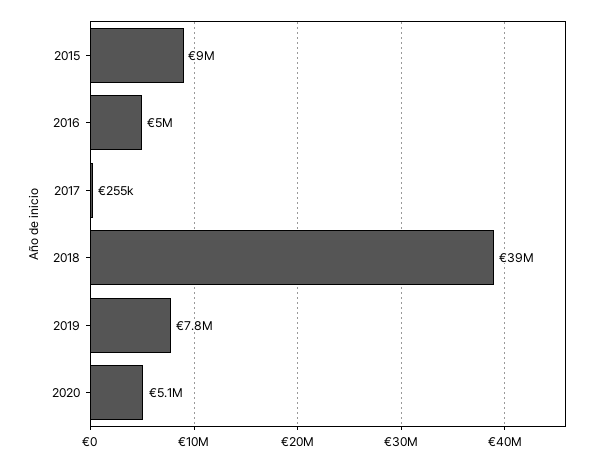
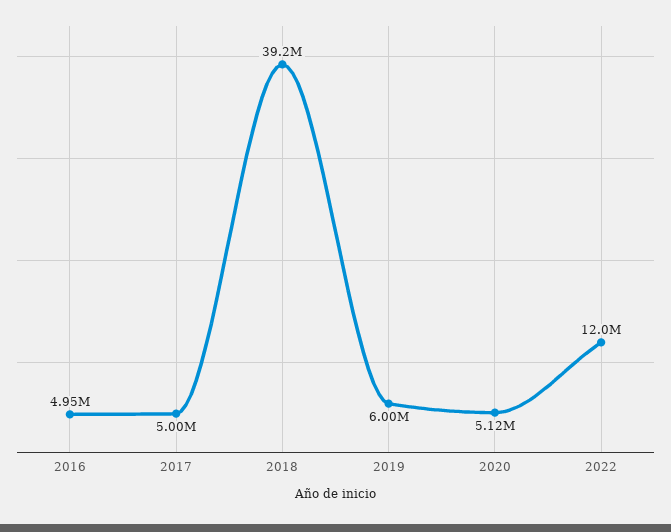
2015: 9000000 -> none
2017: 255000 -> 5000000
2019: 7800000 -> 6000000
2022: none -> 12000000

